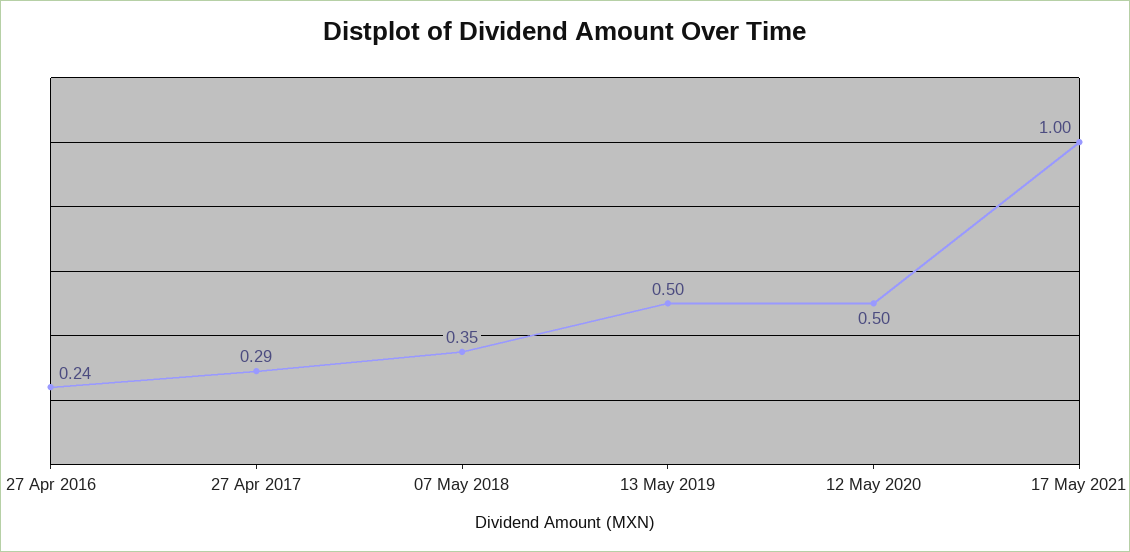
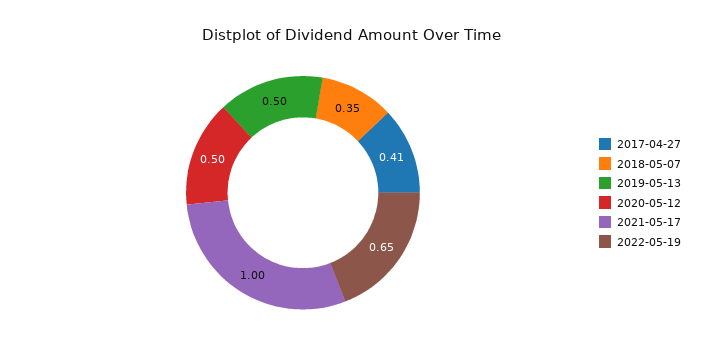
27 Apr 2016: 0.24 -> none
27 Apr 2017: 0.29 -> 0.41
2022-05-19: none -> 0.65

